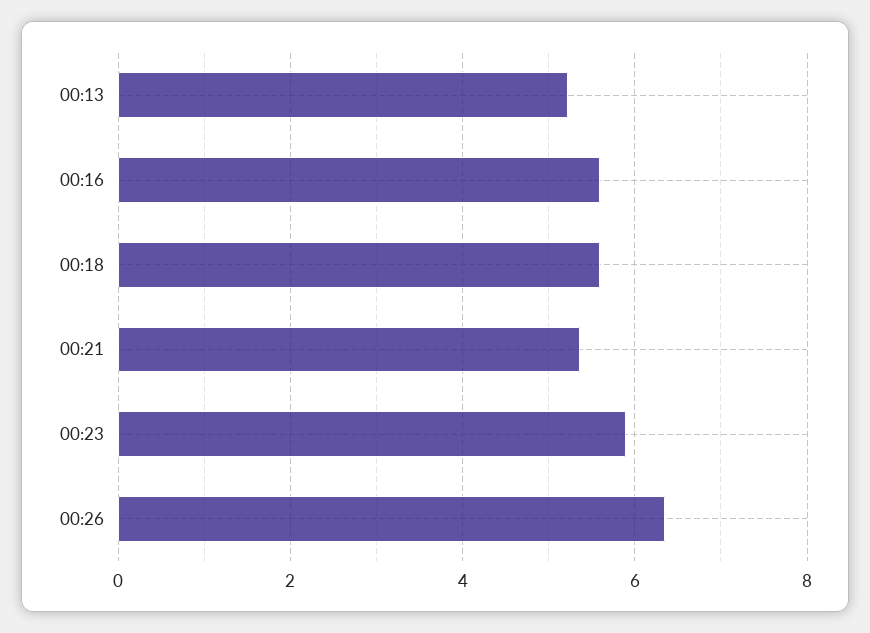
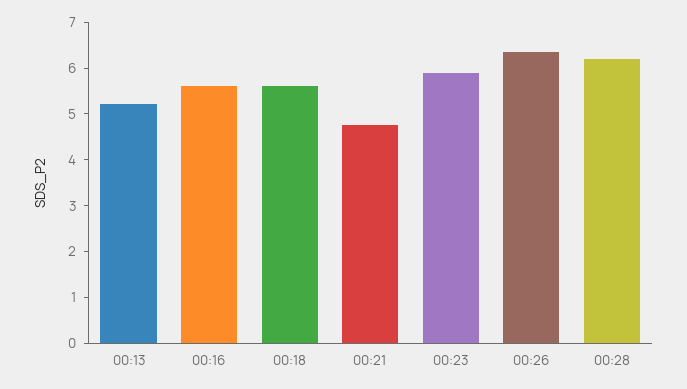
00:21: 5.4 -> 4.8
00:28: none -> 6.2

